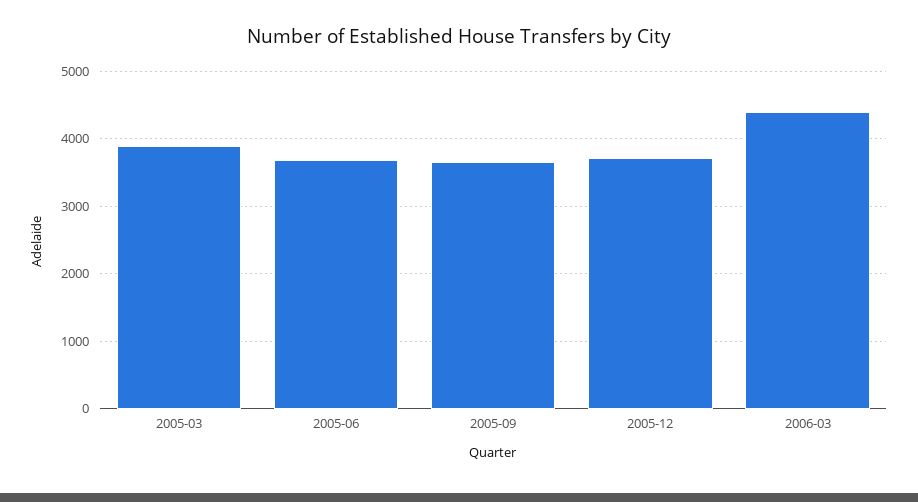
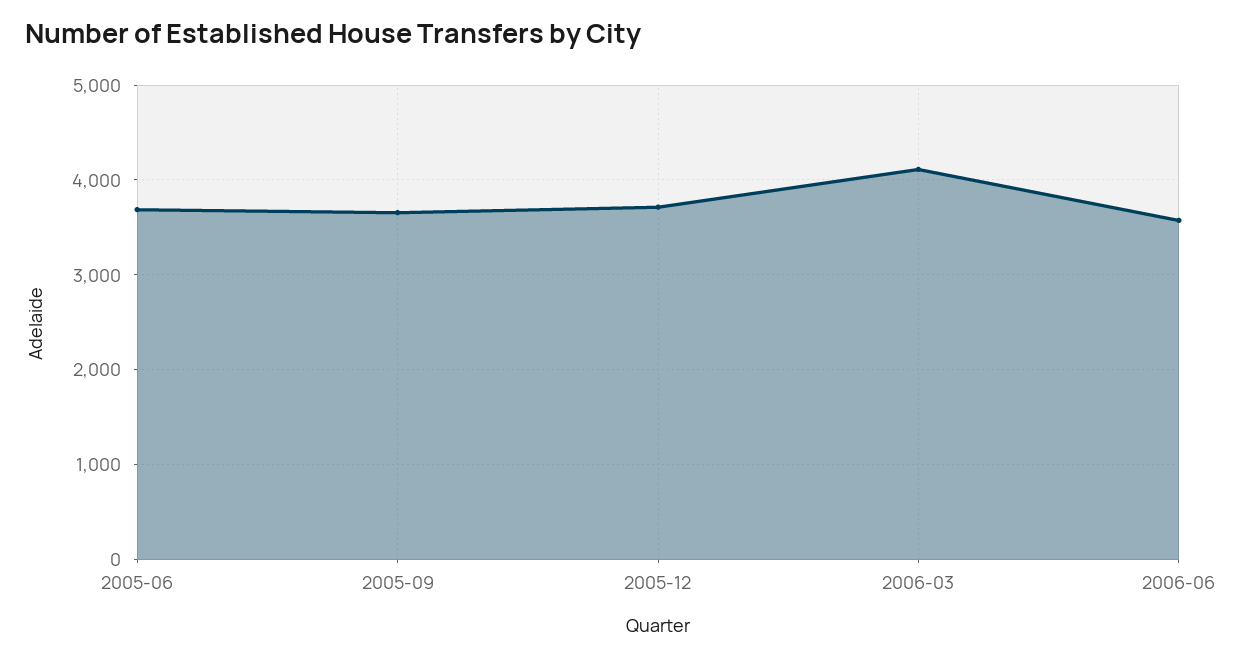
2005-03: 3900 -> none
2006-03: 4400 -> 4100
2006-06: none -> 3600

